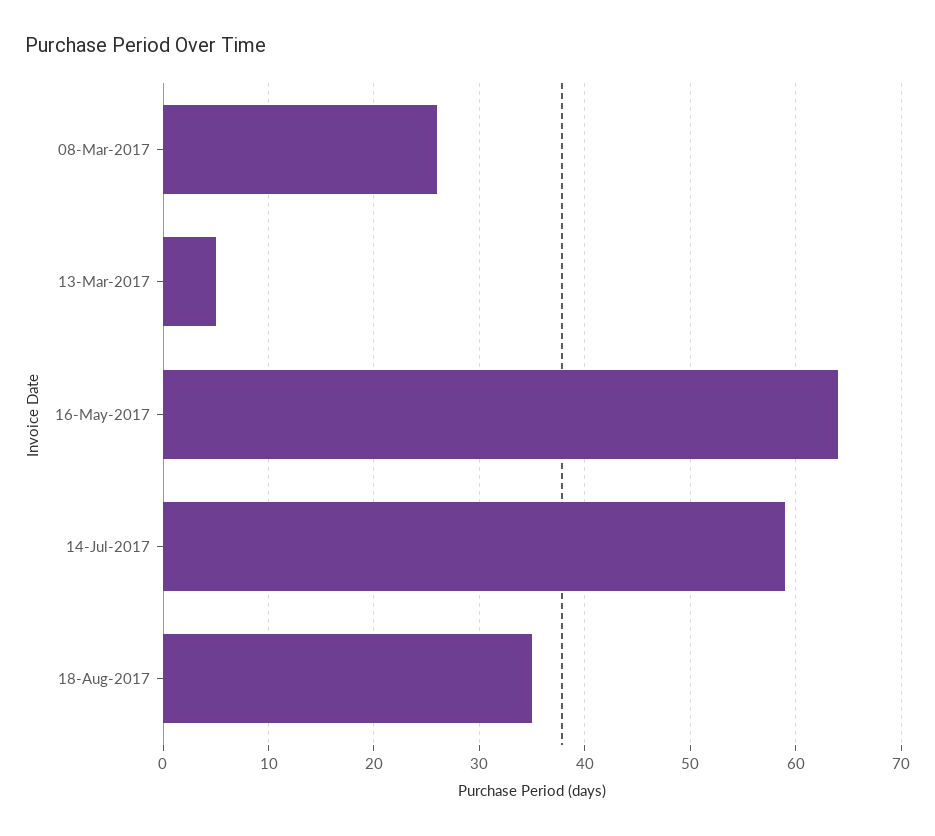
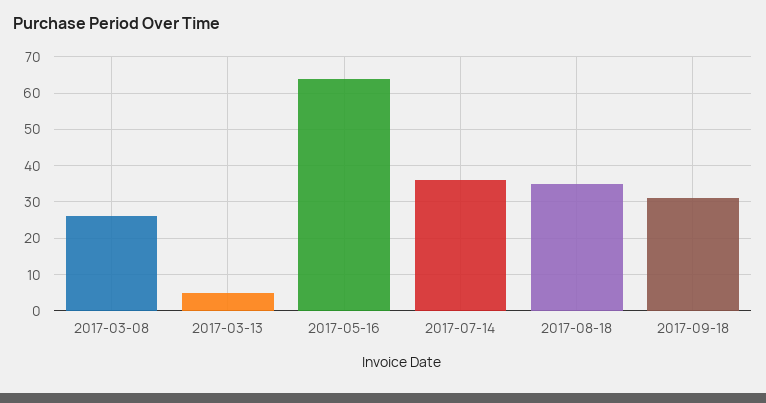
14-Jul-2017: 59 -> 35
2017-09-18: none -> 30

